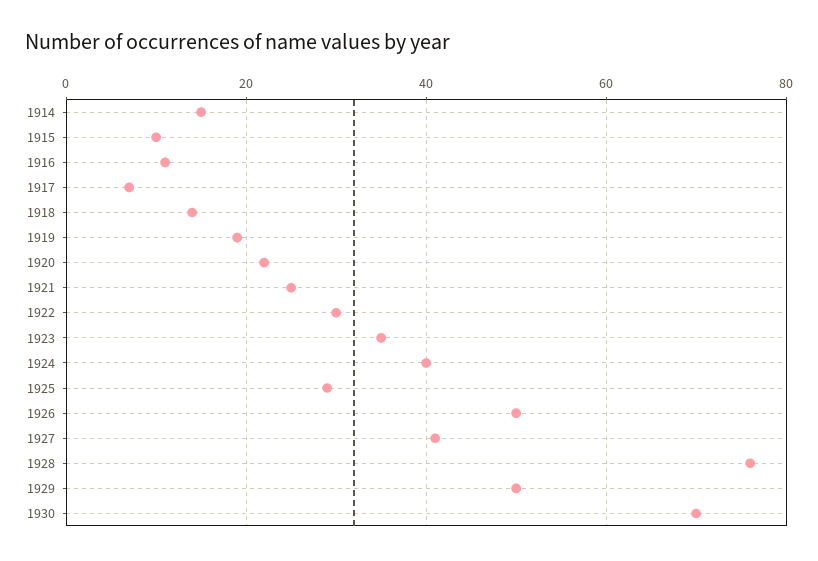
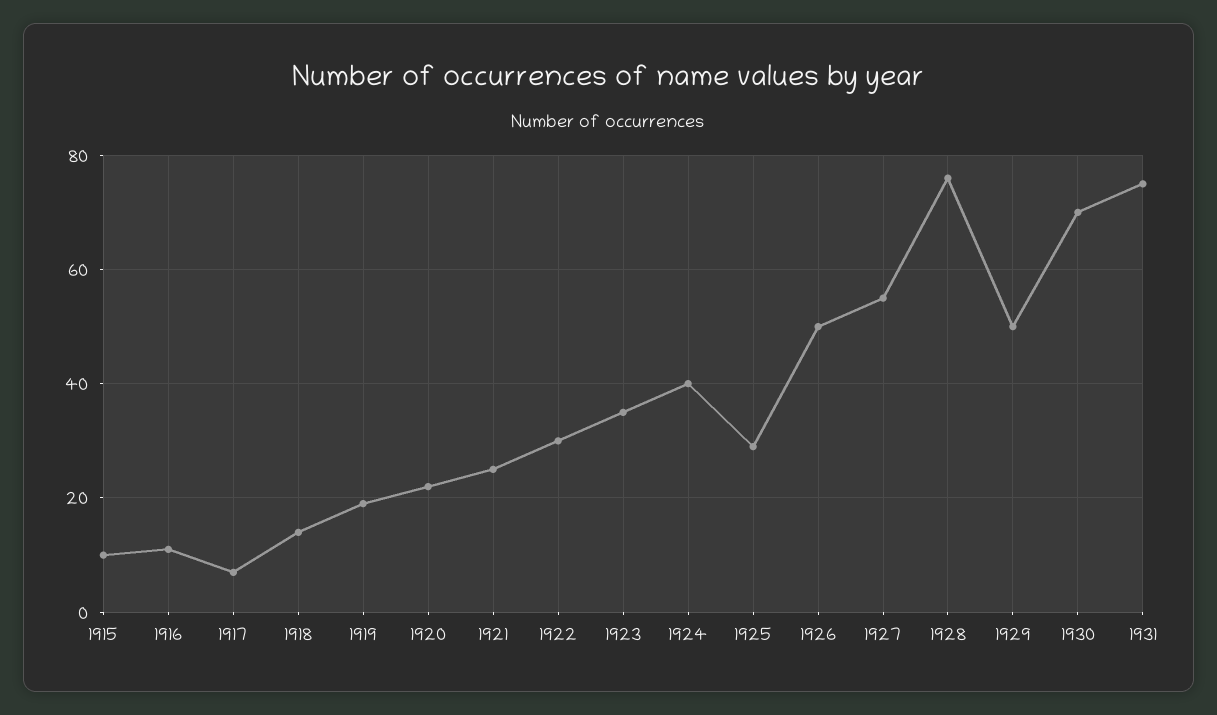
1914: 15 -> none
1927: 40 -> 55
1931: none -> 75

